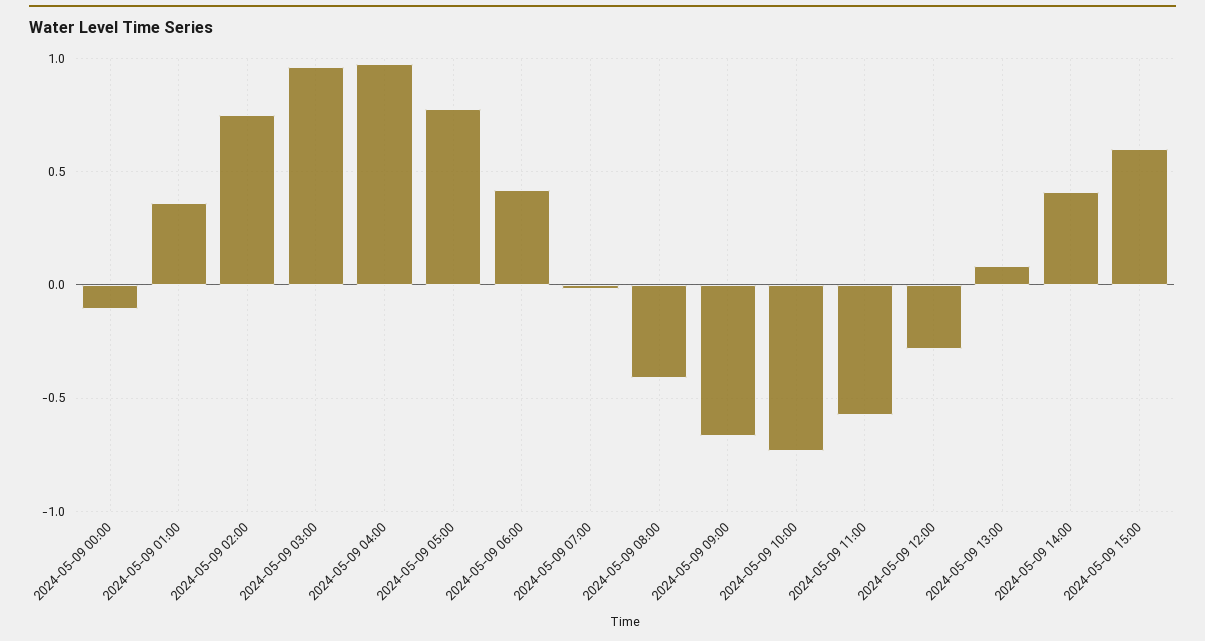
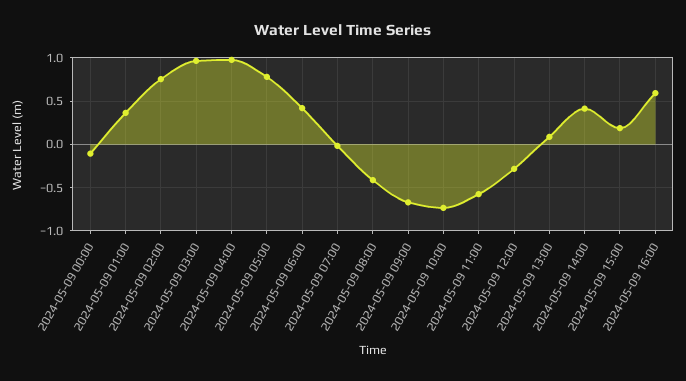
2024-05-09 15:00: 0.6 -> 0.2
2024-05-09 16:00: none -> 0.6

